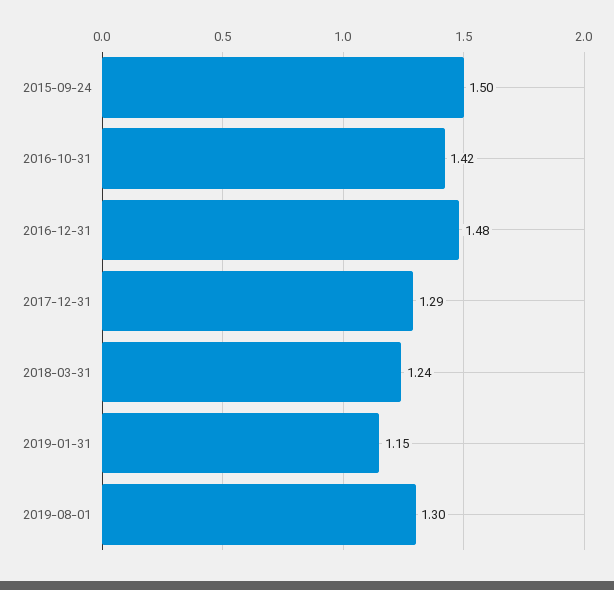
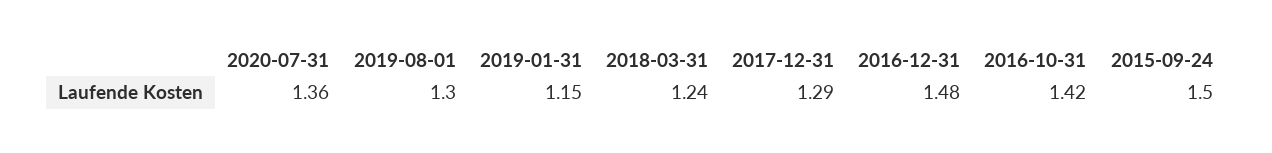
2020-07-31: none -> 1.36

